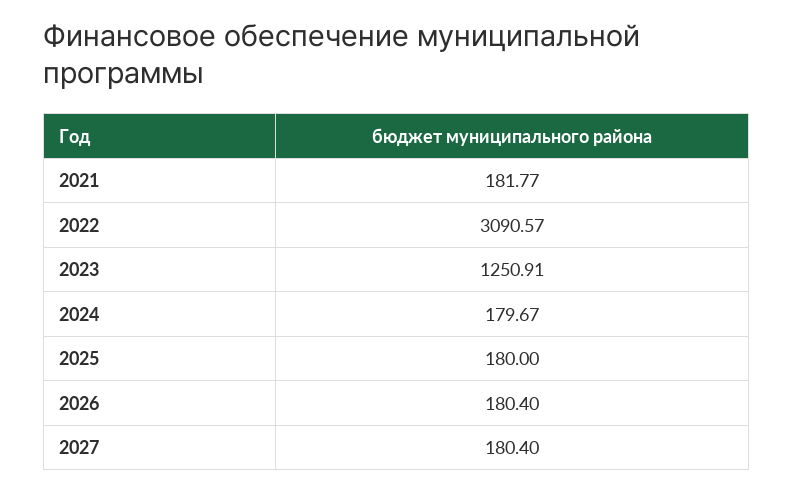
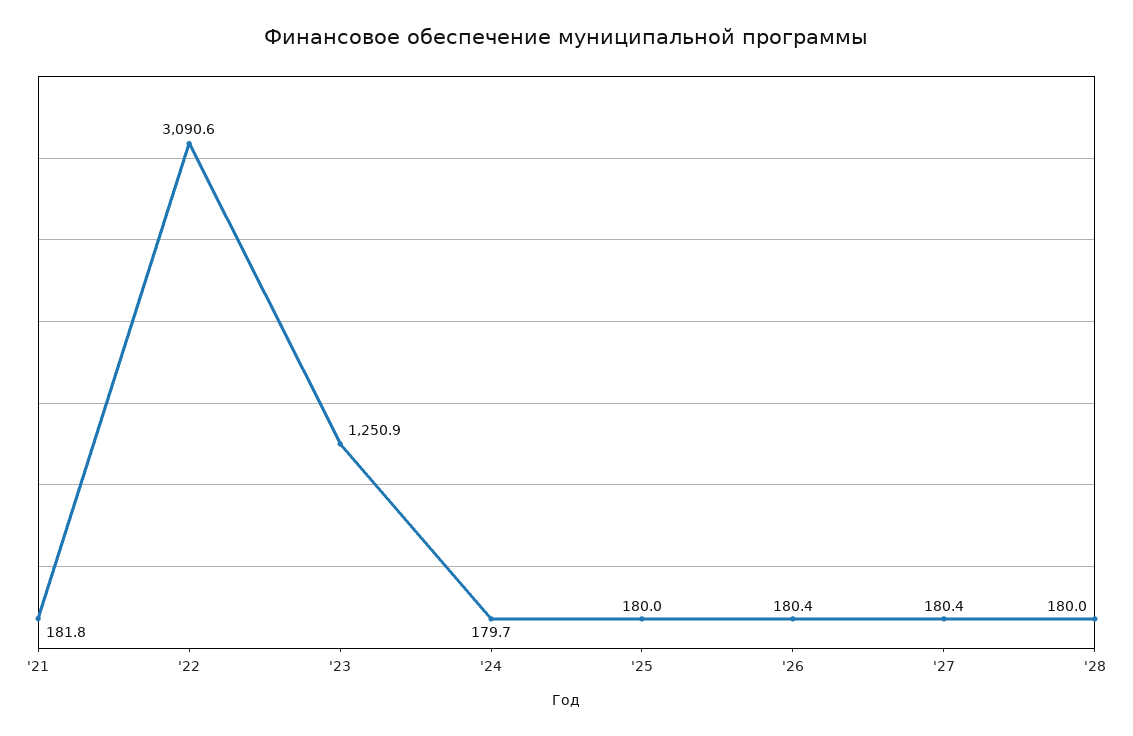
'28: none -> 180

